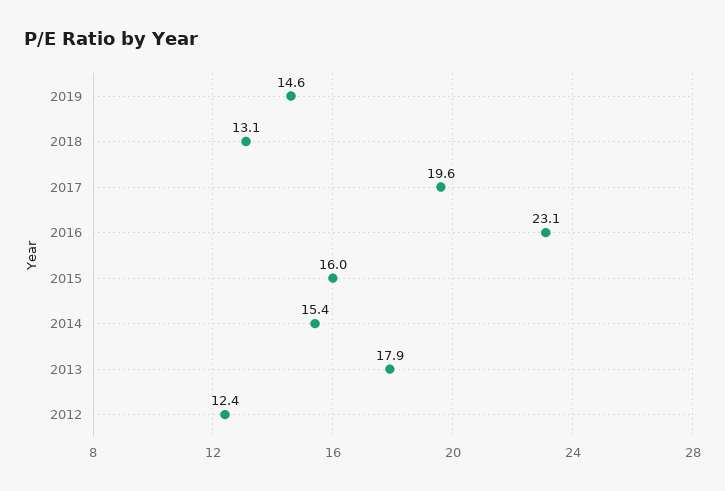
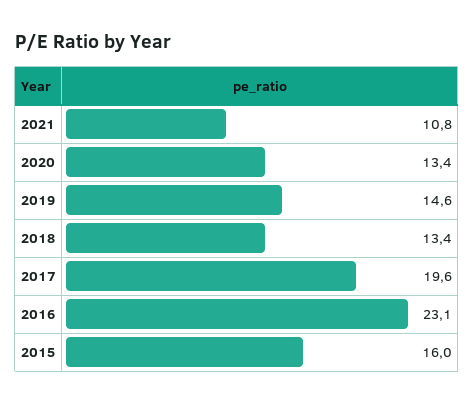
2018: 13.1 -> 13.4
2014: 15.4 -> none
2013: 17.9 -> none
2012: 12.4 -> none
2021: none -> 10.8
2020: none -> 13.4

